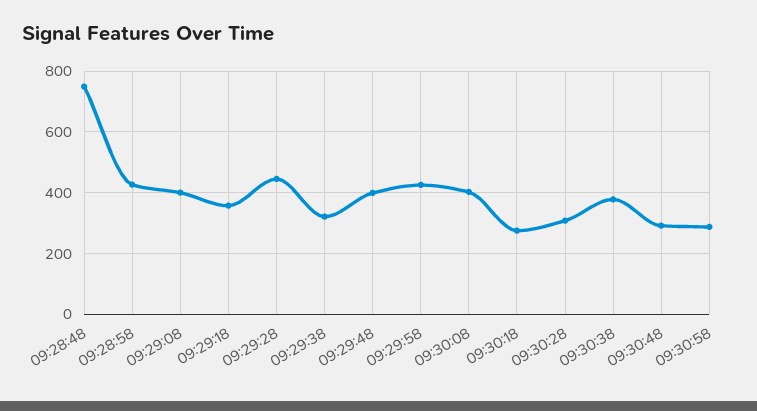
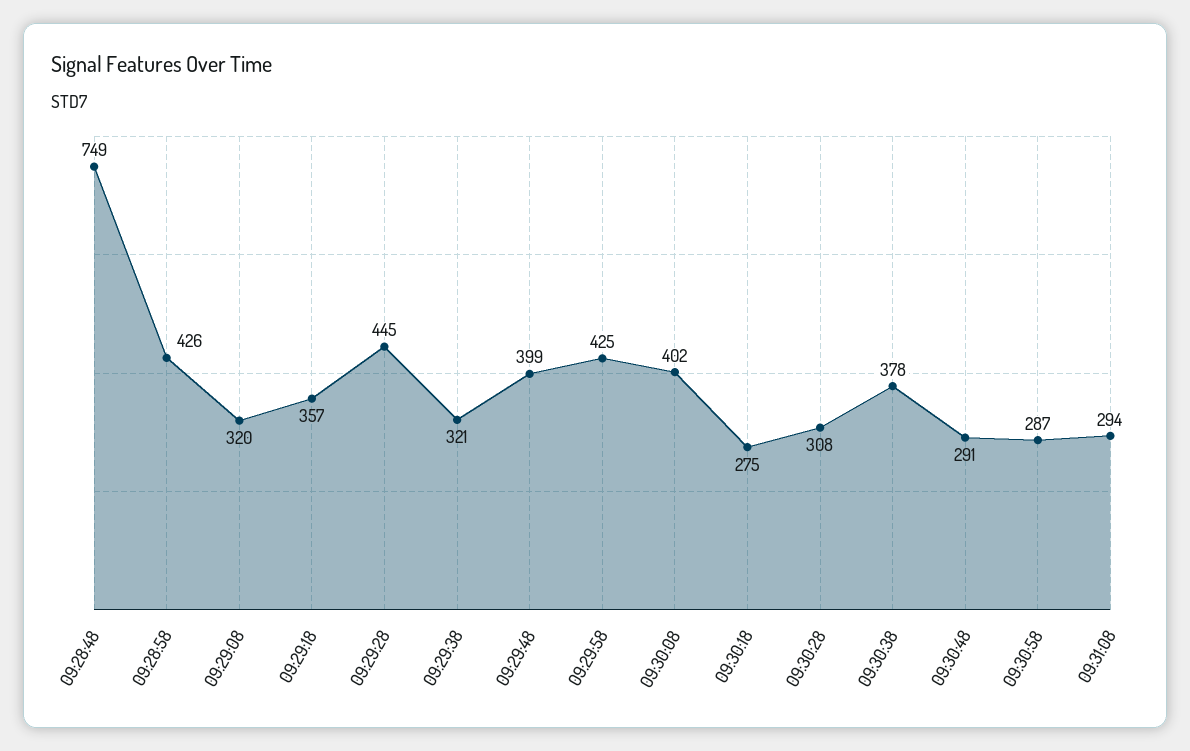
09:29:08: 400 -> 320
09:31:08: none -> 294

